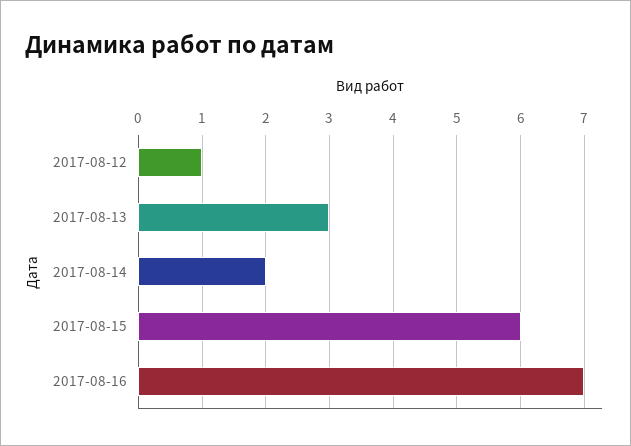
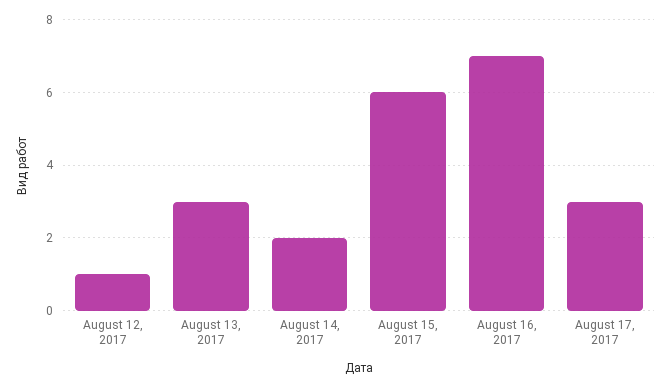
August 17, 2017: none -> 3

